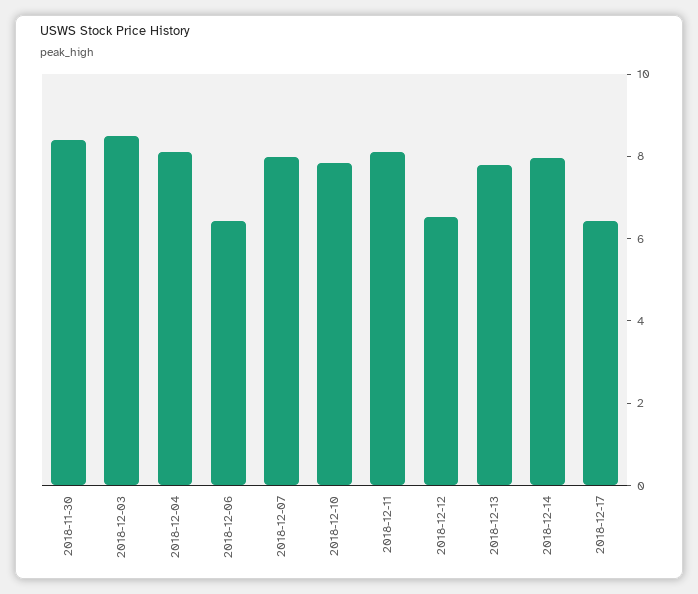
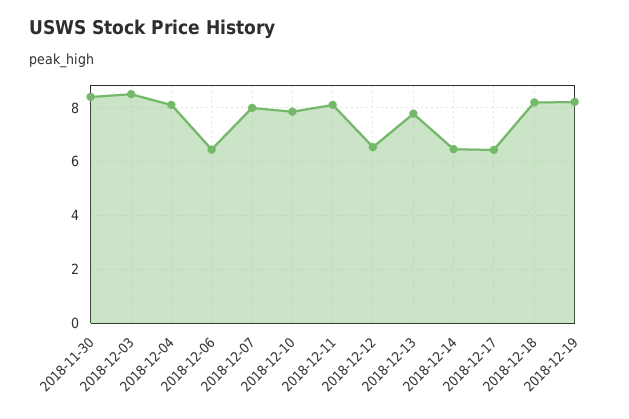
2018-12-14: 8 -> 6.5
2018-12-18: none -> 8.25
2018-12-19: none -> 8.25

